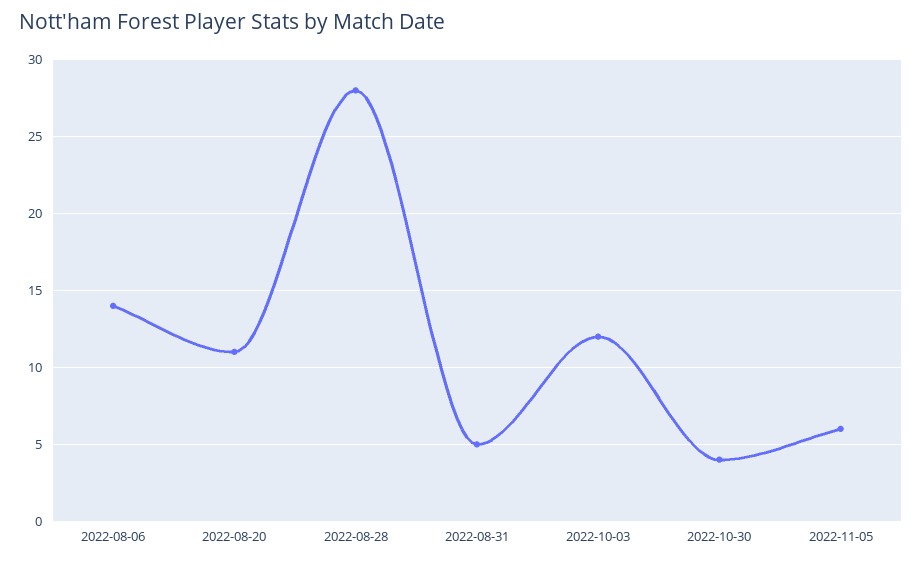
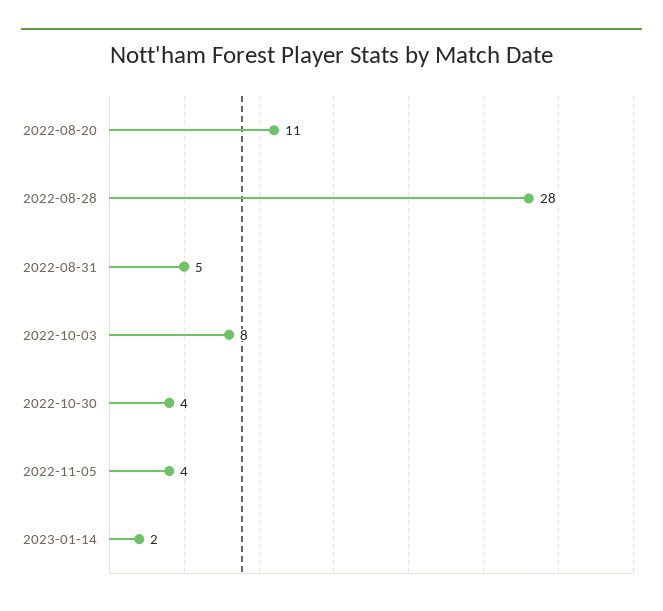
2022-08-06: 14 -> none
2022-10-03: 12 -> 8
2022-11-05: 6 -> 4
2023-01-14: none -> 2

